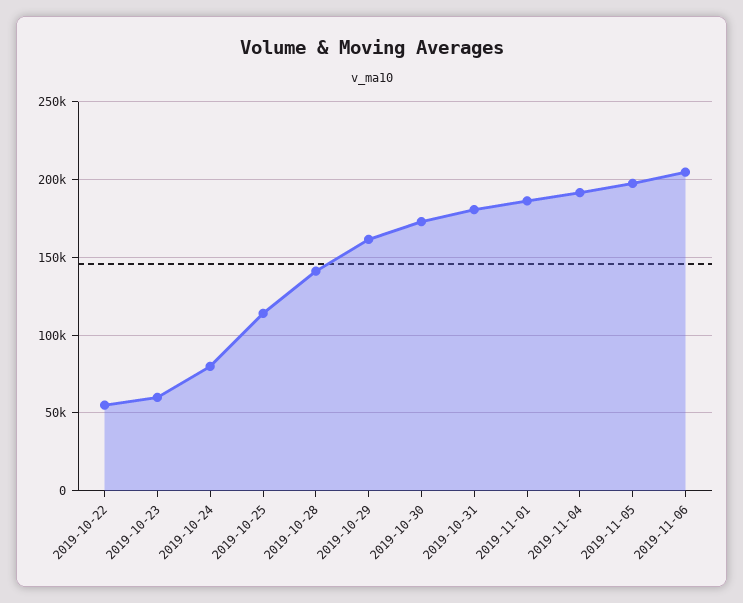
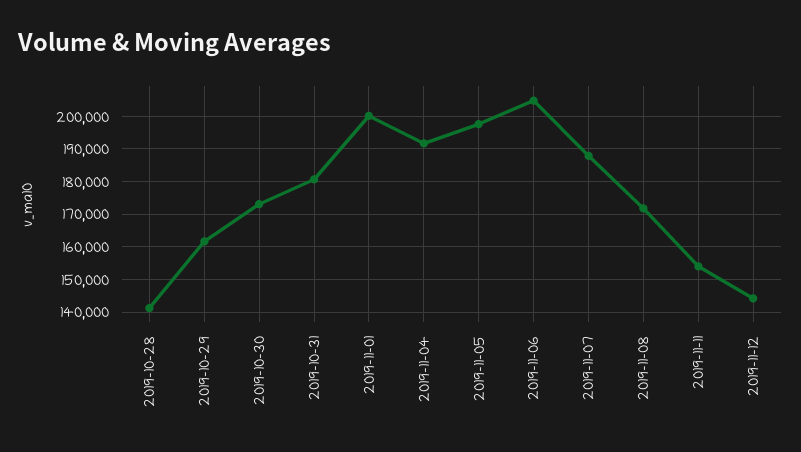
2019-10-22: 55000 -> none
2019-10-23: 60000 -> none
2019-10-24: 80000 -> none
2019-10-25: 115000 -> none
2019-11-01: 185000 -> 200000
2019-11-07: none -> 188000
2019-11-08: none -> 172000
2019-11-11: none -> 154000
2019-11-12: none -> 144000

